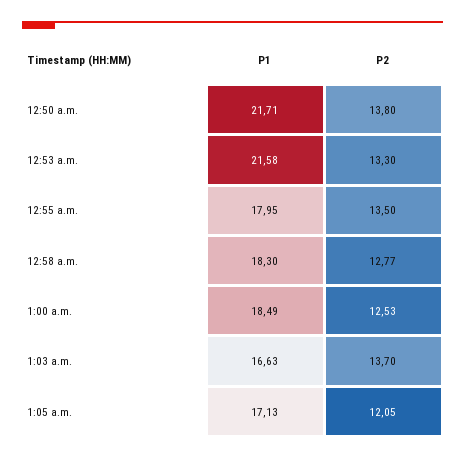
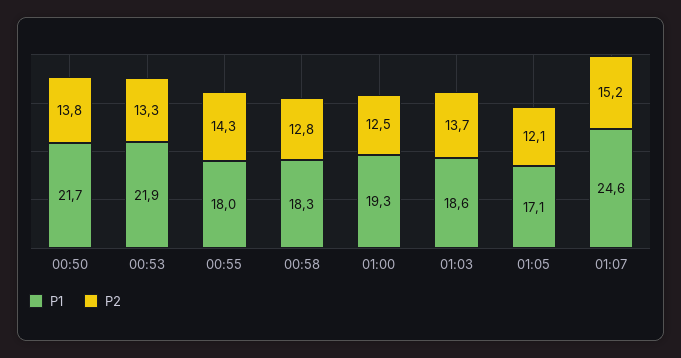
P1, 12:53 a.m.: 21.58 -> 21.9
P2, 12:55 a.m.: 13.5 -> 14.3
P1, 1:00 a.m.: 18.49 -> 19.3
P1, 1:03 a.m.: 16.63 -> 18.6
P1, 01:07: none -> 24.6
P2, 01:07: none -> 15.2

